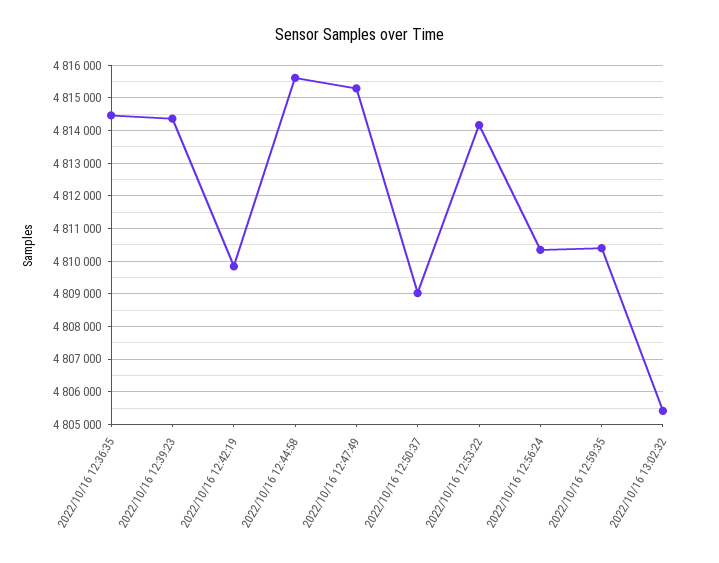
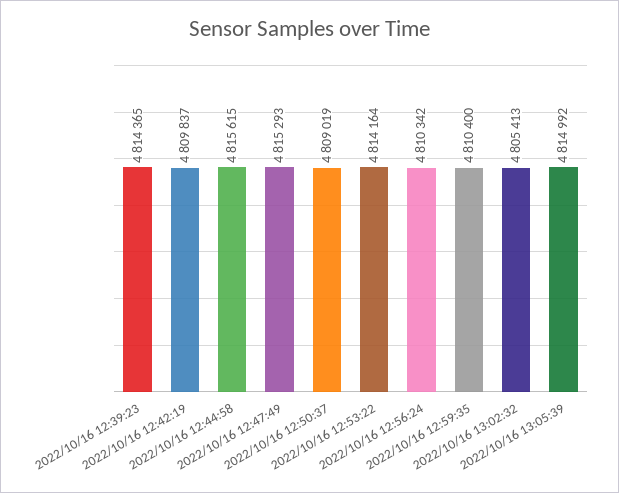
2022/10/16 12:36:35: 4814400 -> none
2022/10/16 13:05:39: none -> 4814992

